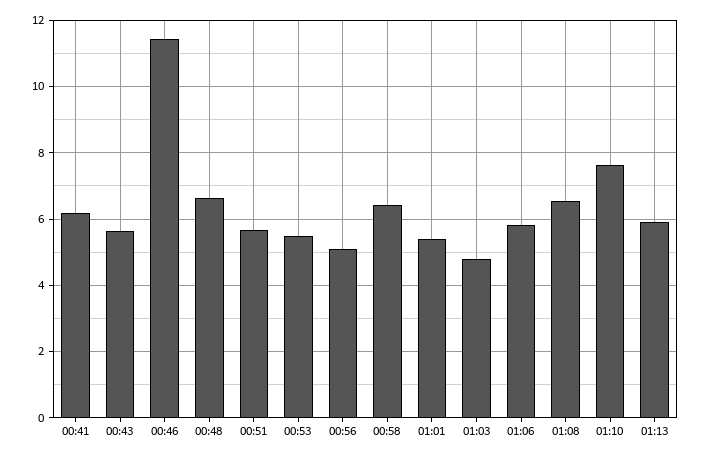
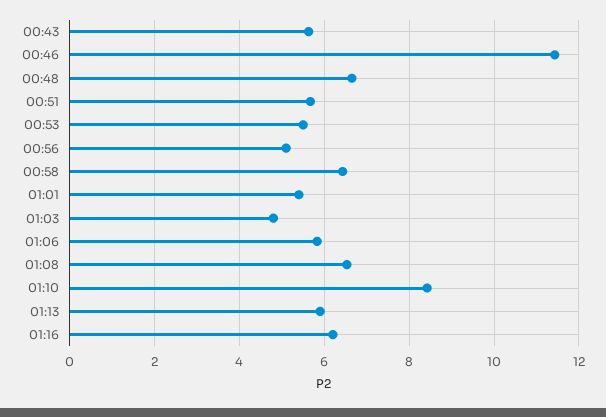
00:41: 6.2 -> none
01:10: 7.6 -> 8.4
01:16: none -> 6.2

